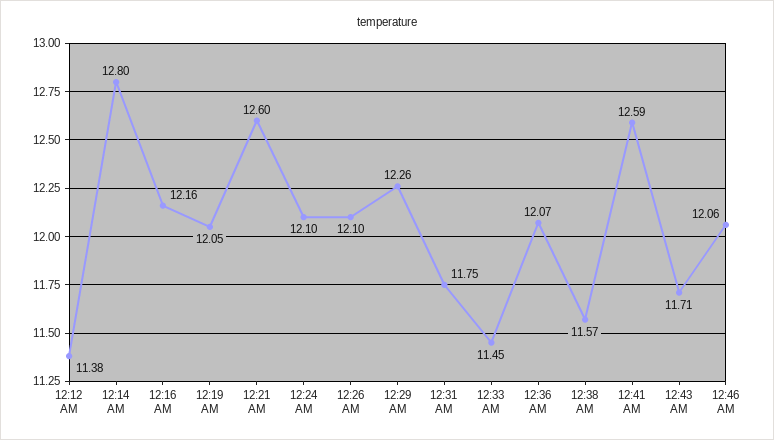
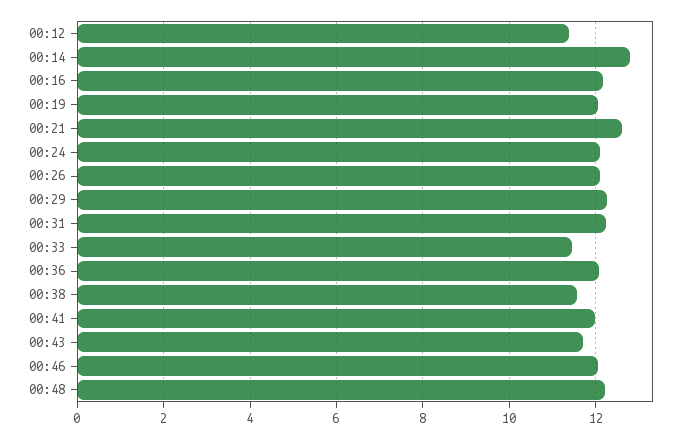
12:31 AM: 11.75 -> 12.2
12:41 AM: 12.59 -> 12
00:48: none -> 12.2

